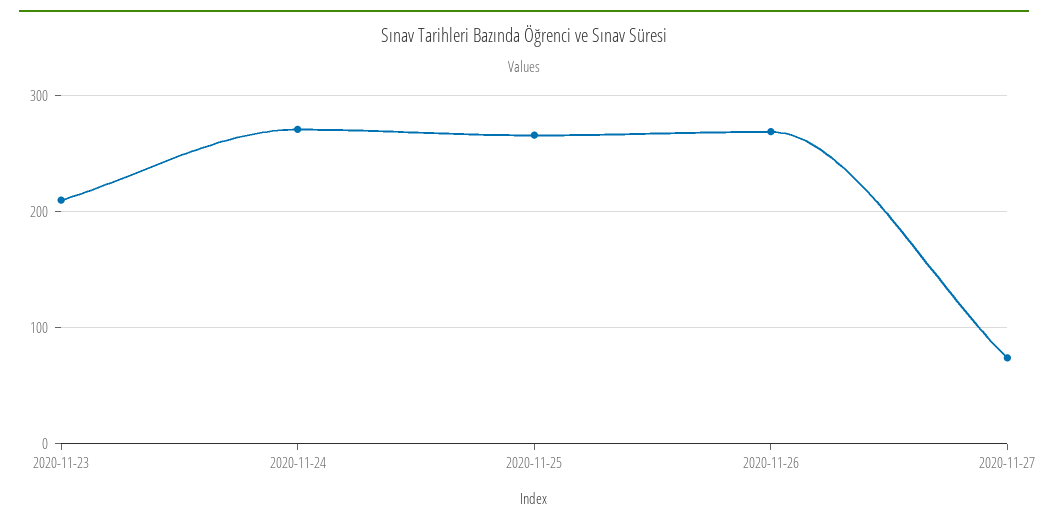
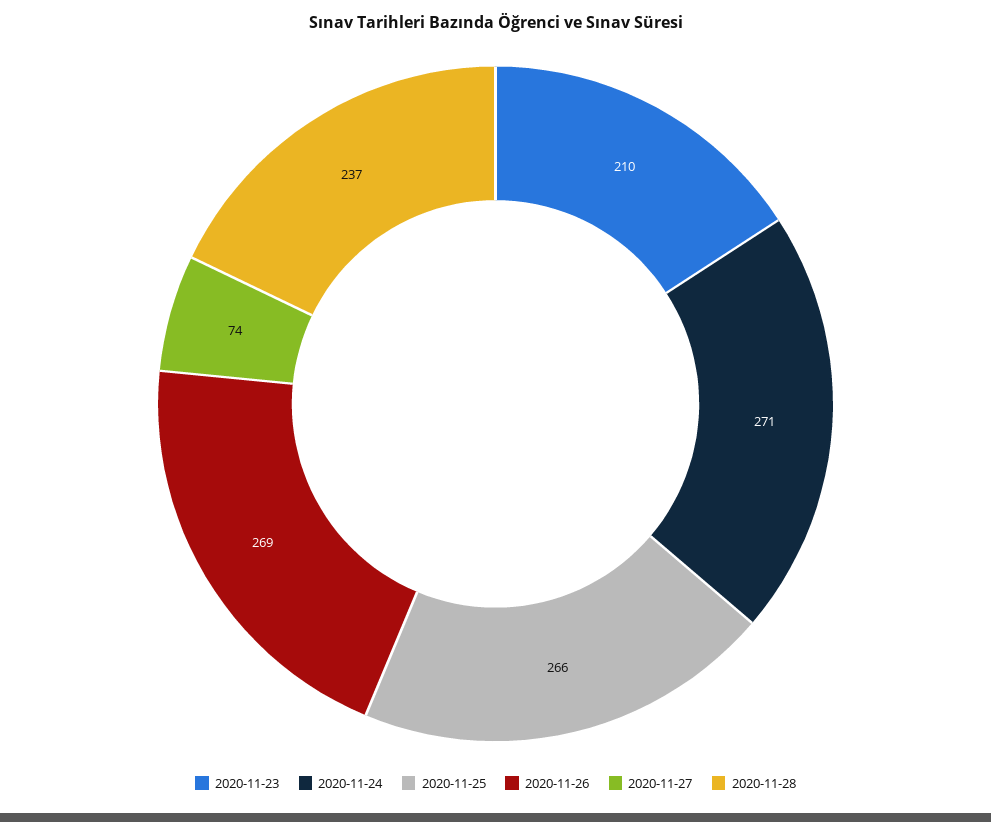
2020-11-28: none -> 237

